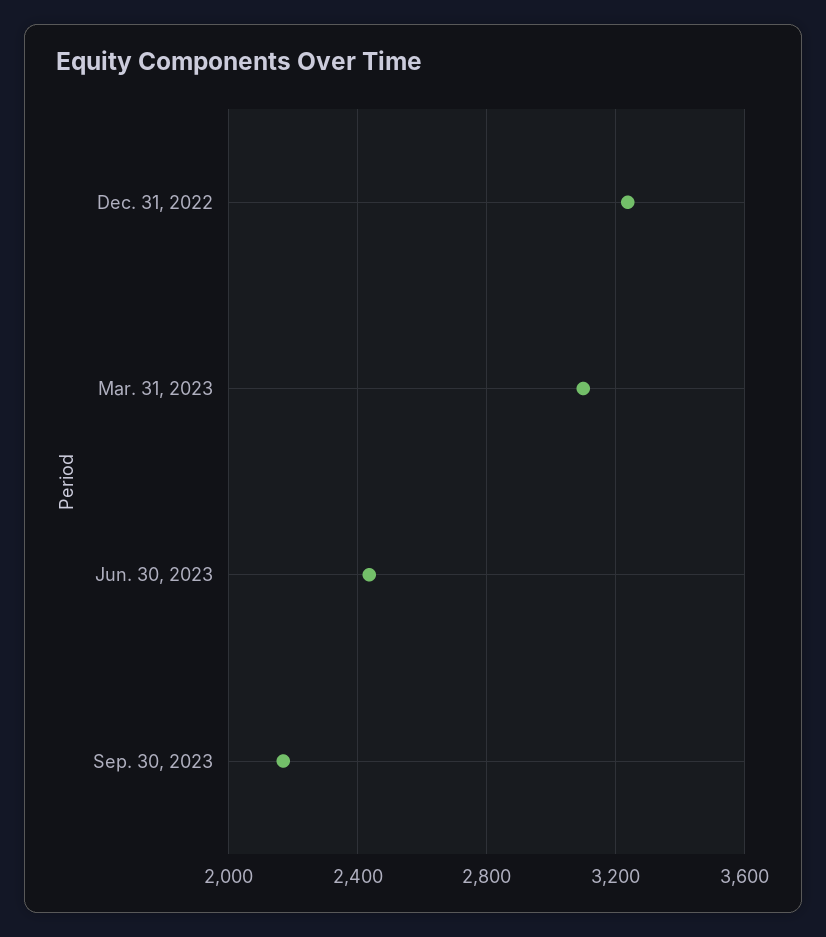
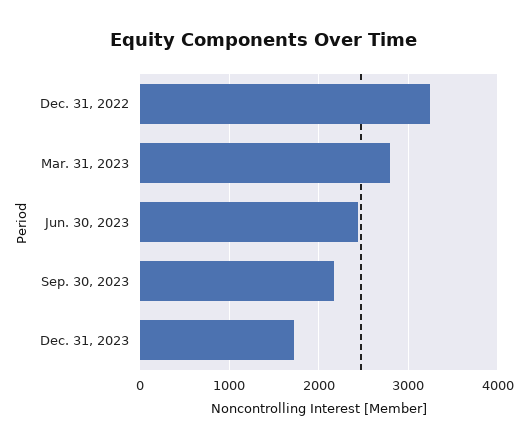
Mar. 31, 2023: 3100 -> 2800
Dec. 31, 2023: none -> 1700

